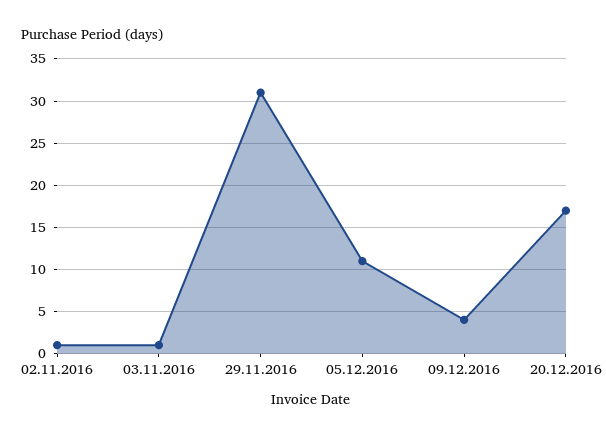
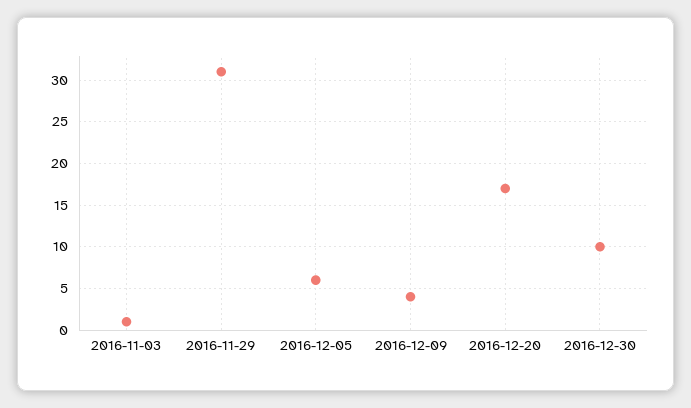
02.11.2016: 1 -> none
05.12.2016: 11 -> 6
2016-12-30: none -> 10

